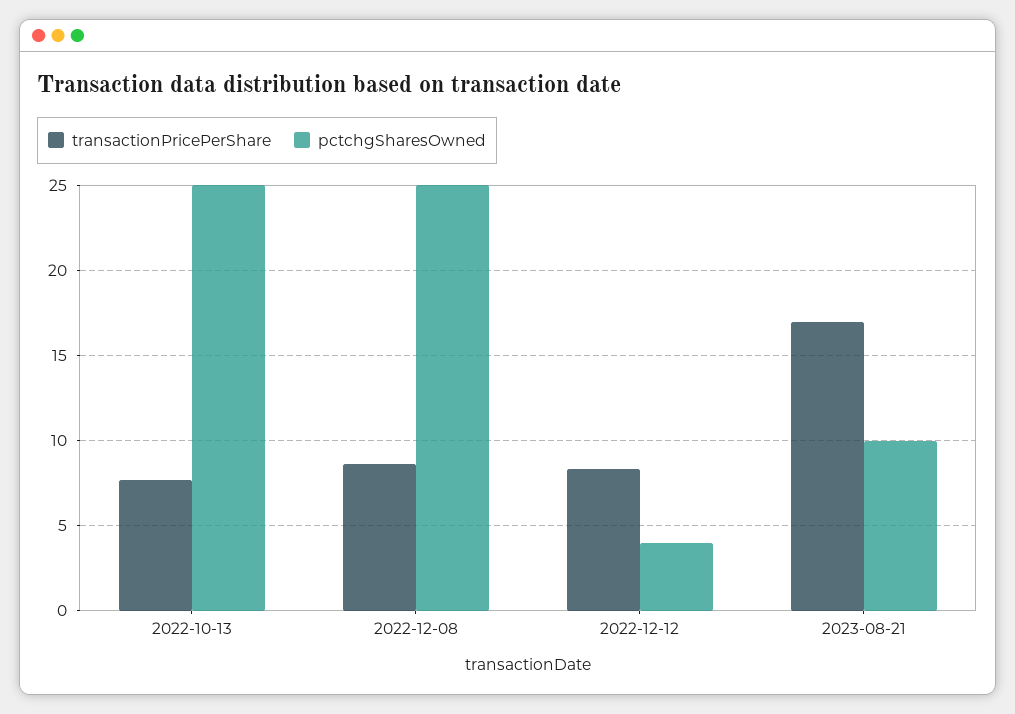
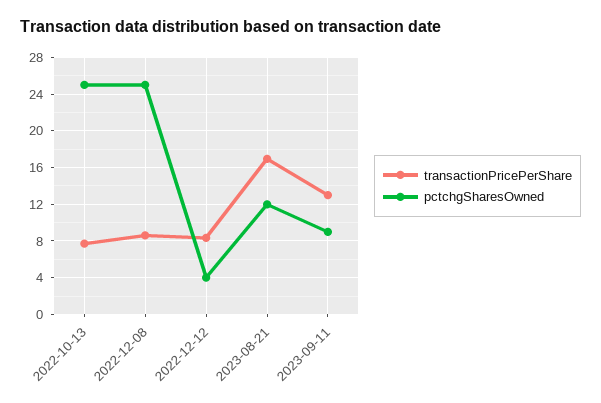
pctchgSharesOwned, 2023-08-21: 10 -> 12
transactionPricePerShare, 2023-09-11: none -> 13
pctchgSharesOwned, 2023-09-11: none -> 9

